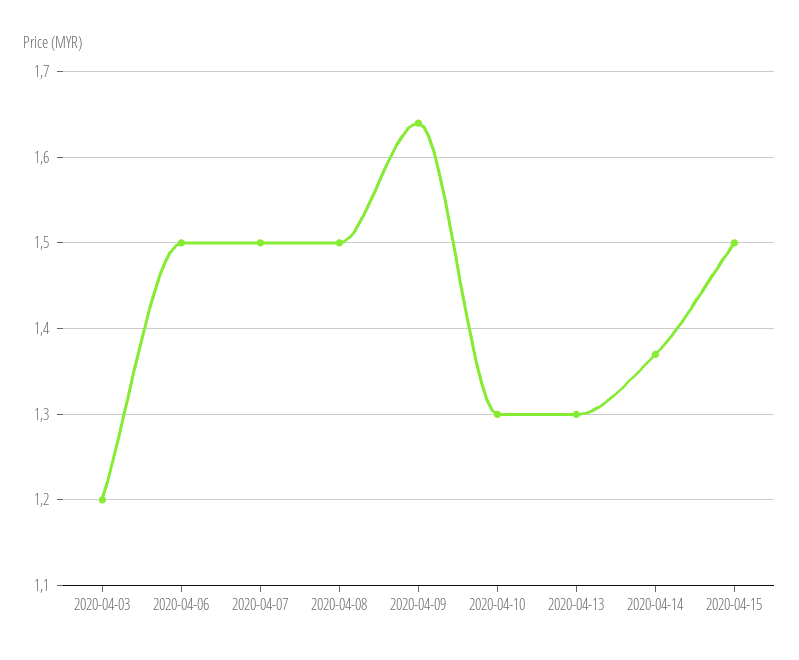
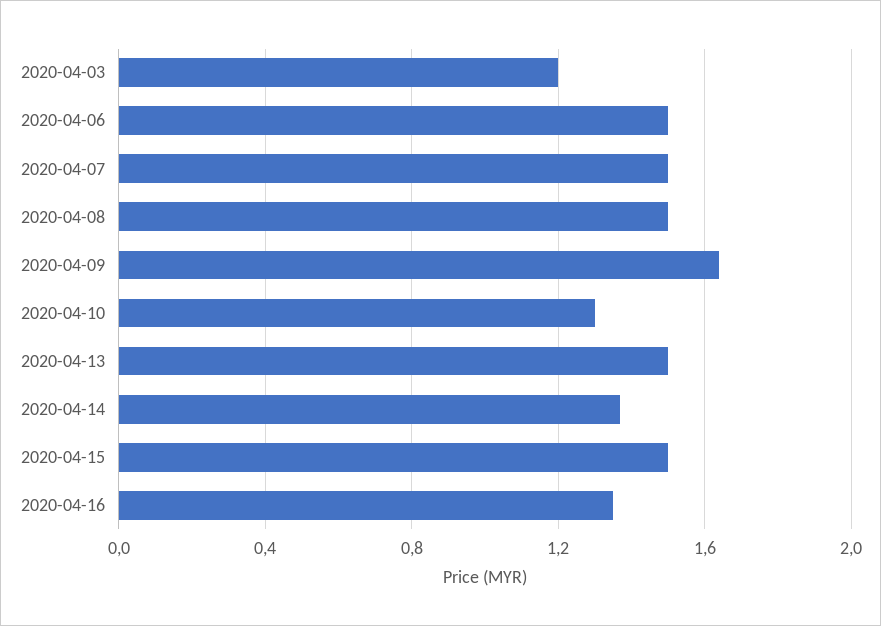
2020-04-13: 1.3 -> 1.5
2020-04-16: none -> 1.35

